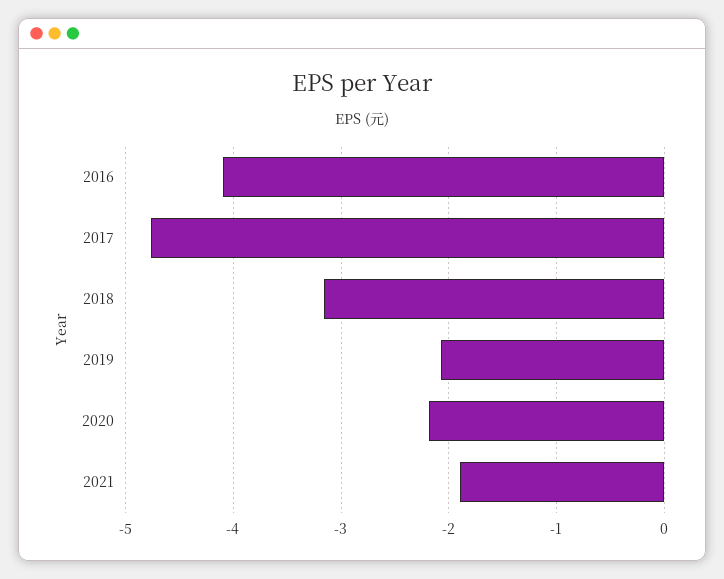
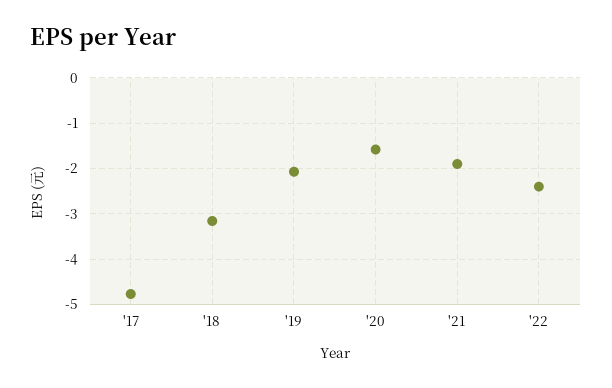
2016: -4.1 -> none
2020: -2.2 -> -1.6
'22: none -> -2.4

